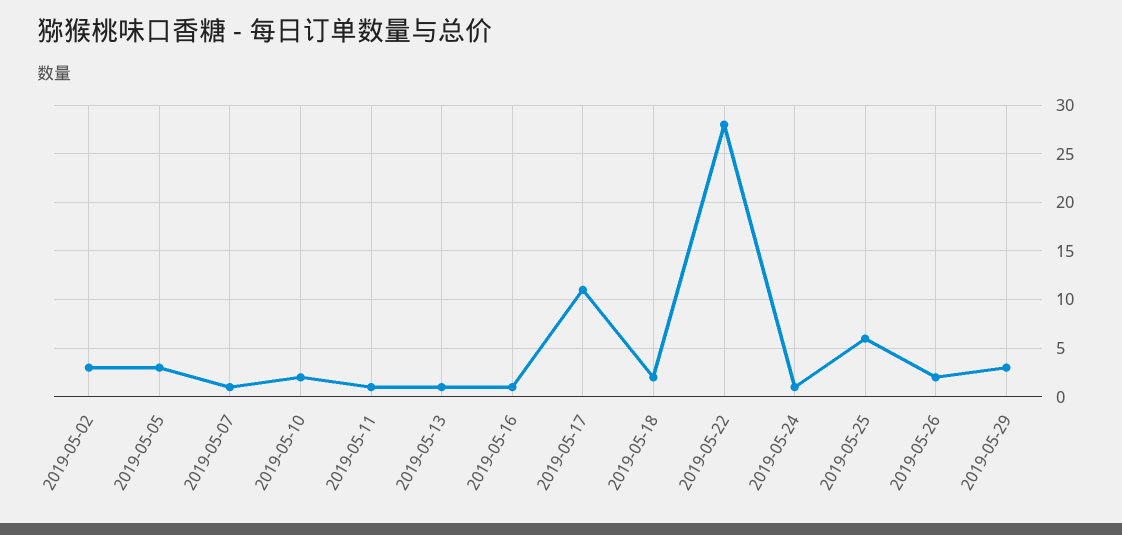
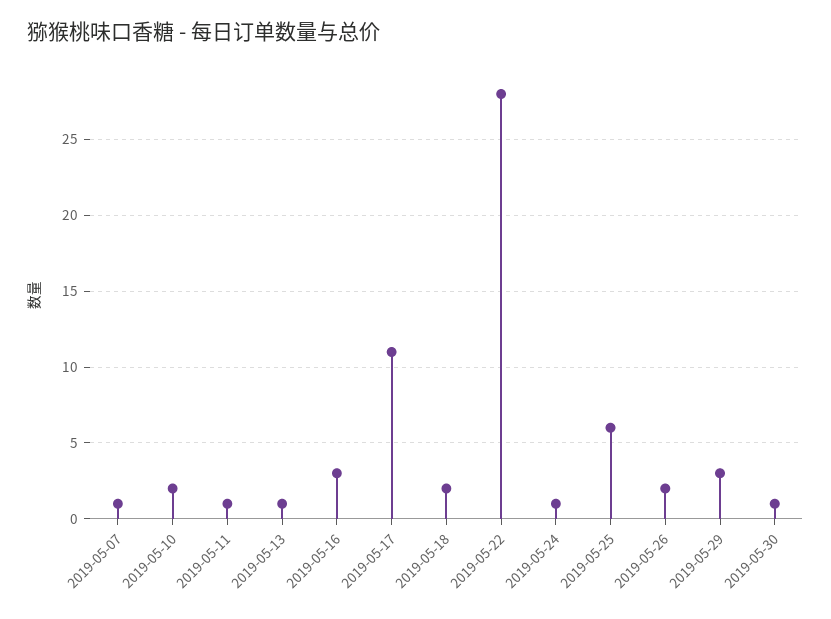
2019-05-02: 3 -> none
2019-05-05: 3 -> none
2019-05-16: 1 -> 3
2019-05-30: none -> 1

